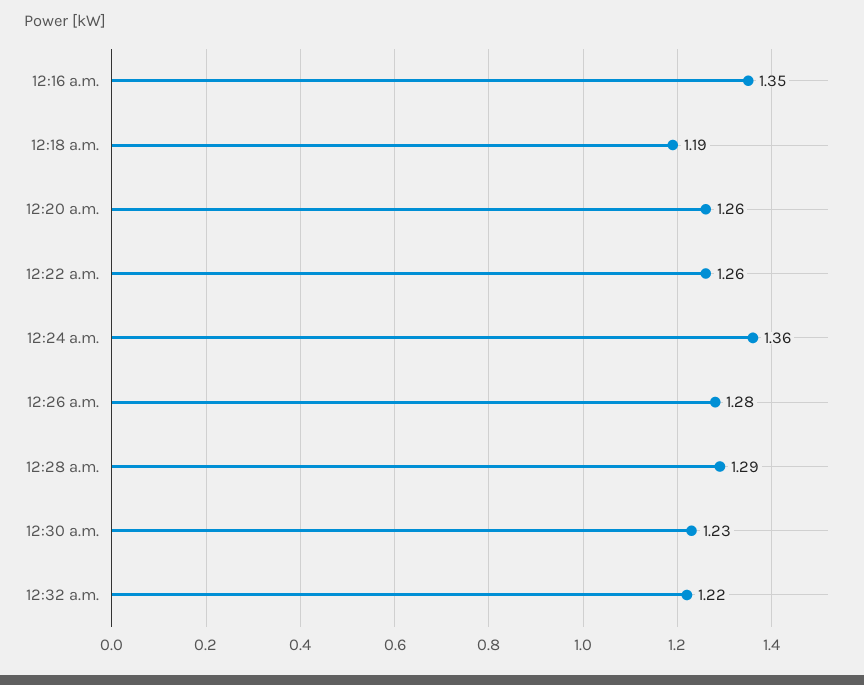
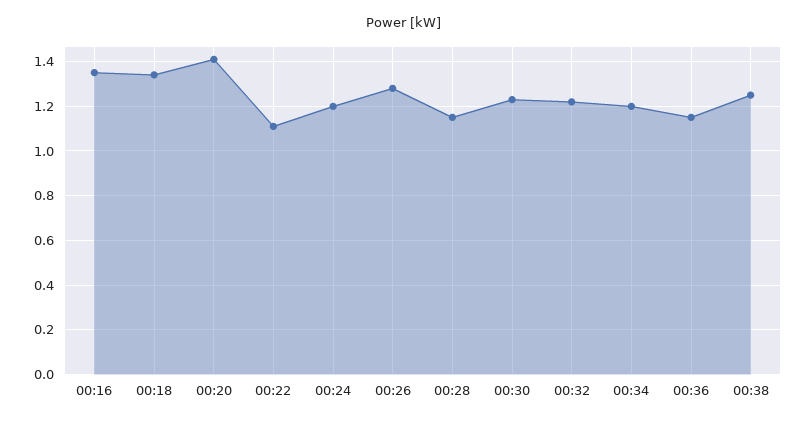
12:18 a.m.: 1.19 -> 1.35
12:20 a.m.: 1.26 -> 1.4
12:22 a.m.: 1.26 -> 1.1
12:24 a.m.: 1.36 -> 1.2
12:28 a.m.: 1.29 -> 1.15
00:34: none -> 1.2
00:36: none -> 1.15
00:38: none -> 1.25

